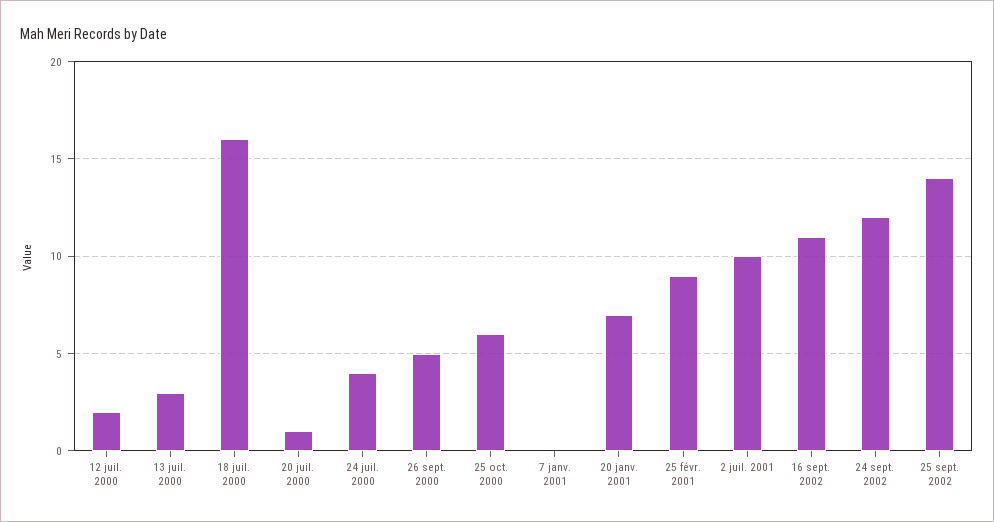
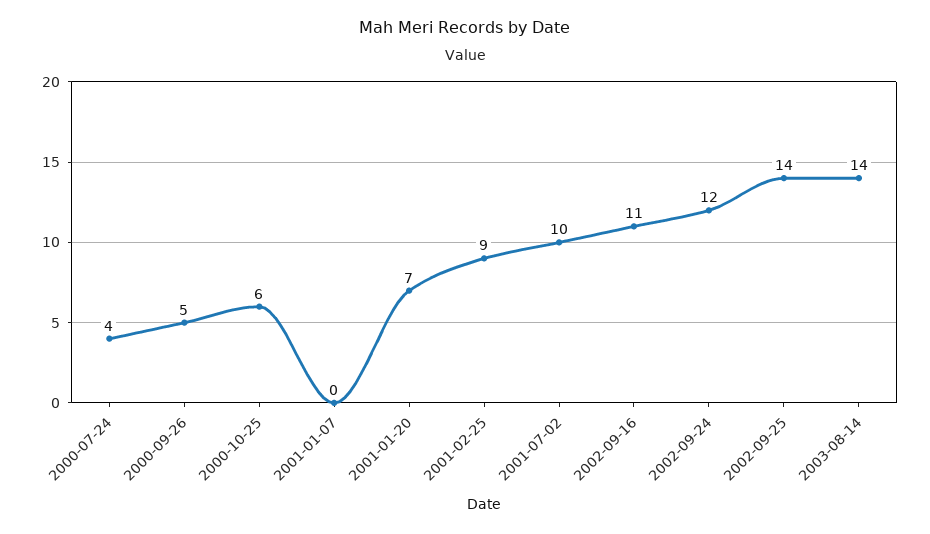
12 juil. 2000: 2 -> none
13 juil. 2000: 3 -> none
18 juil. 2000: 16 -> none
20 juil. 2000: 1 -> none
2003-08-14: none -> 14

